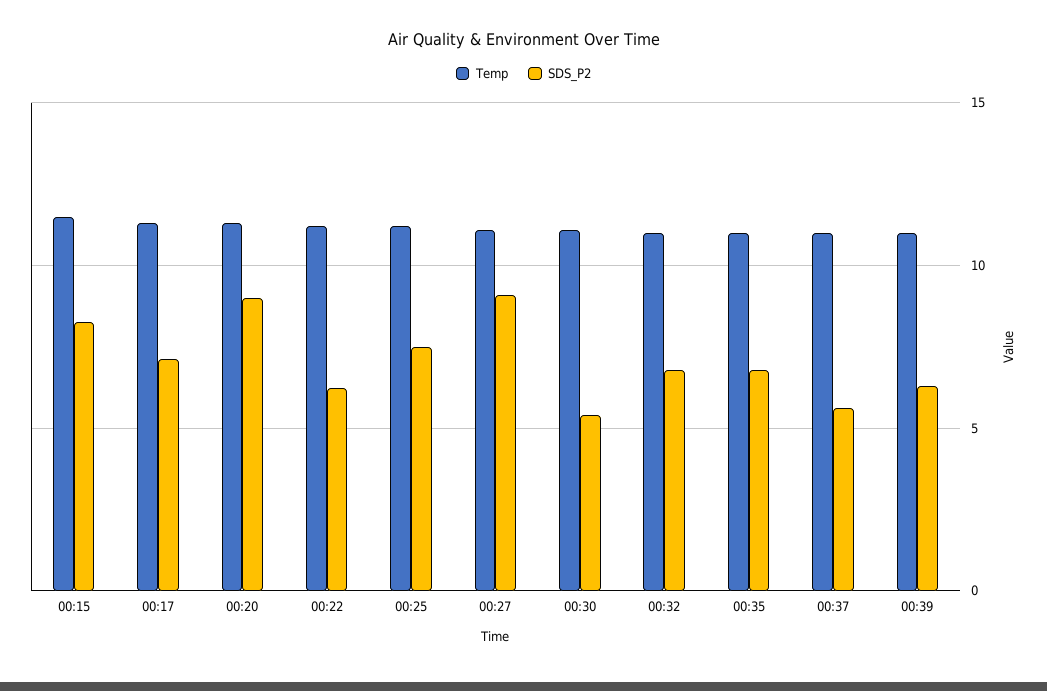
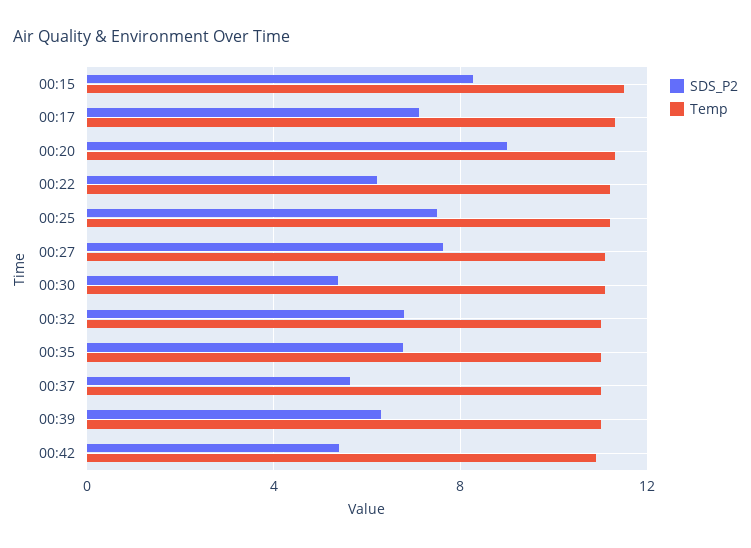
SDS_P2, 00:27: 9 -> 7.5
SDS_P2, 00:42: none -> 5.5
Temp, 00:42: none -> 11

